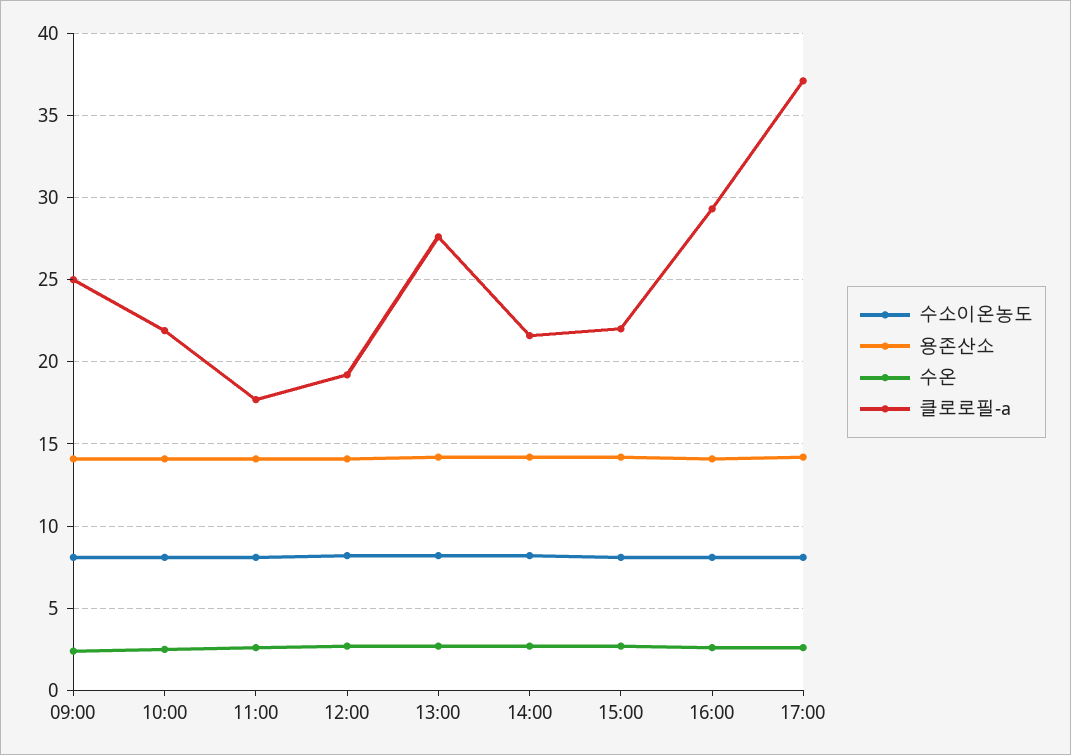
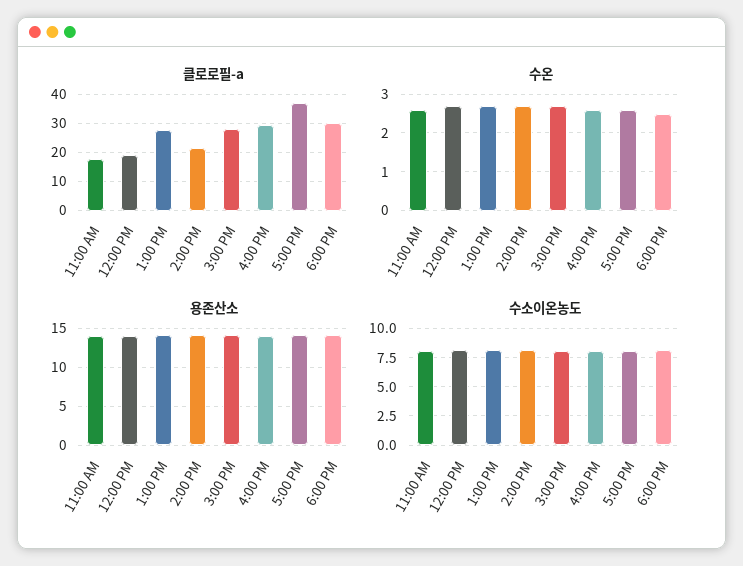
수소이온농도, 09:00: 8 -> none
용존산소, 09:00: 14 -> none
수온, 09:00: 2.5 -> none
클로로필-a, 09:00: 25 -> none
수소이온농도, 10:00: 8 -> none
용존산소, 10:00: 14 -> none
수온, 10:00: 2.5 -> none
클로로필-a, 10:00: 22 -> none
클로로필-a, 15:00: 22 -> 27.5
클로로필-a, 6:00 PM: none -> 30
수온, 6:00 PM: none -> 2.5
용존산소, 6:00 PM: none -> 14
수소이온농도, 6:00 PM: none -> 7.5

